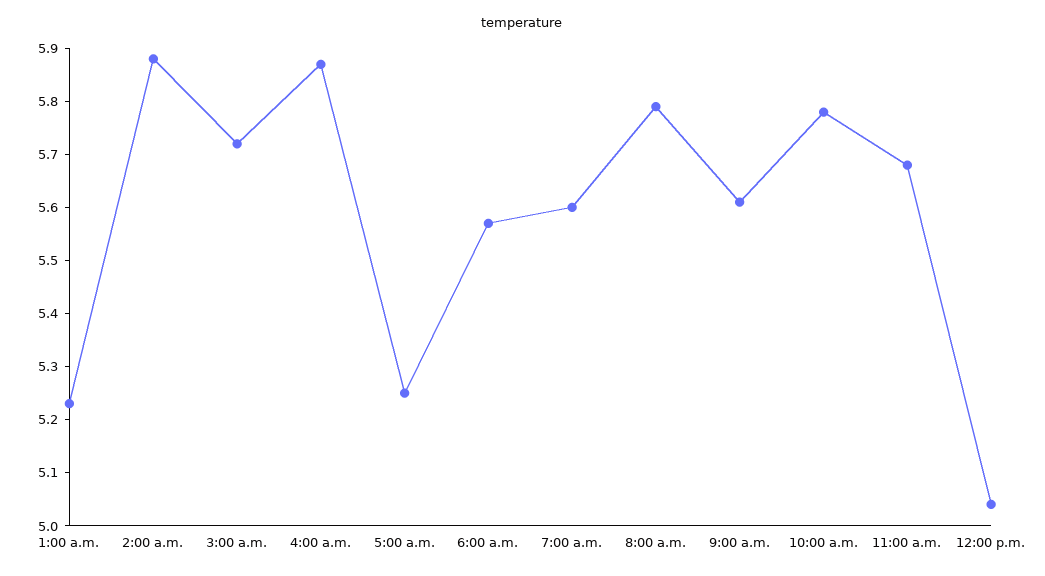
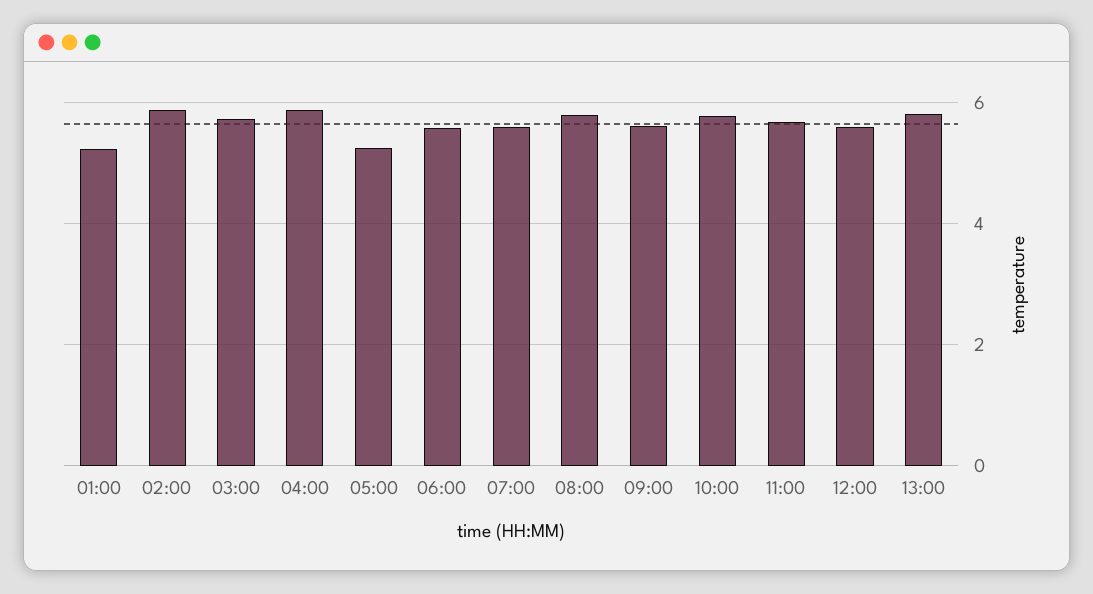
12:00 p.m.: 5.05 -> 5.6
13:00: none -> 5.8

